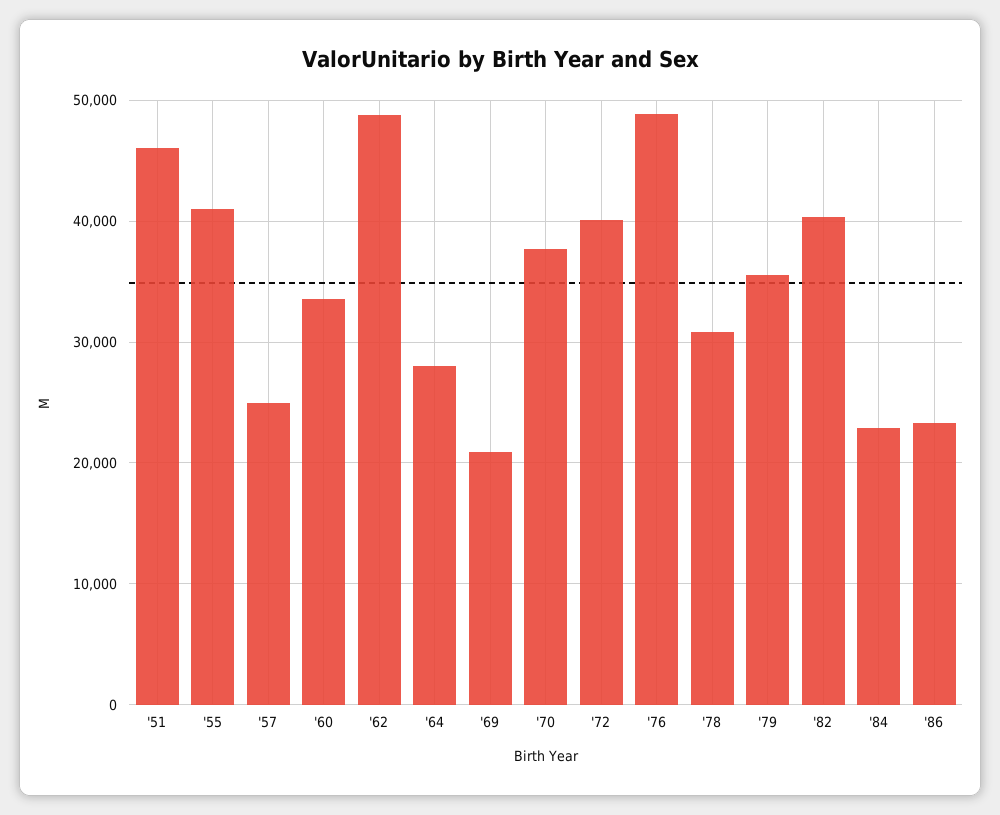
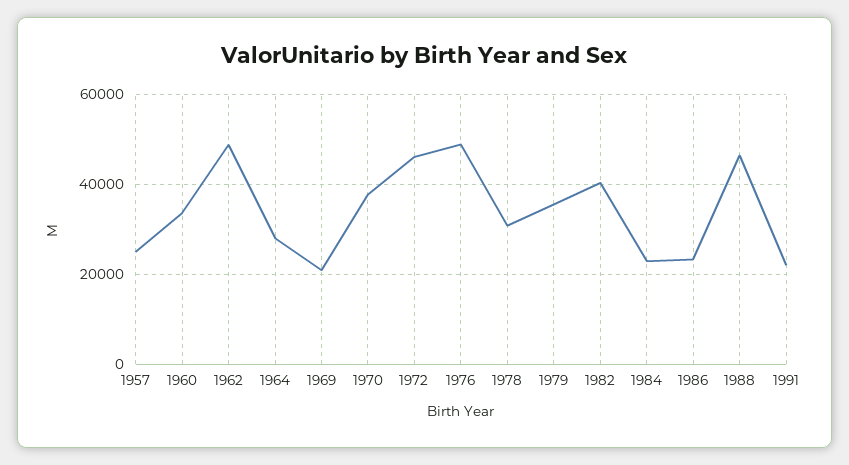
'51: 46000 -> none
'55: 41000 -> none
'72: 40000 -> 46000
1988: none -> 46000
1991: none -> 22000

